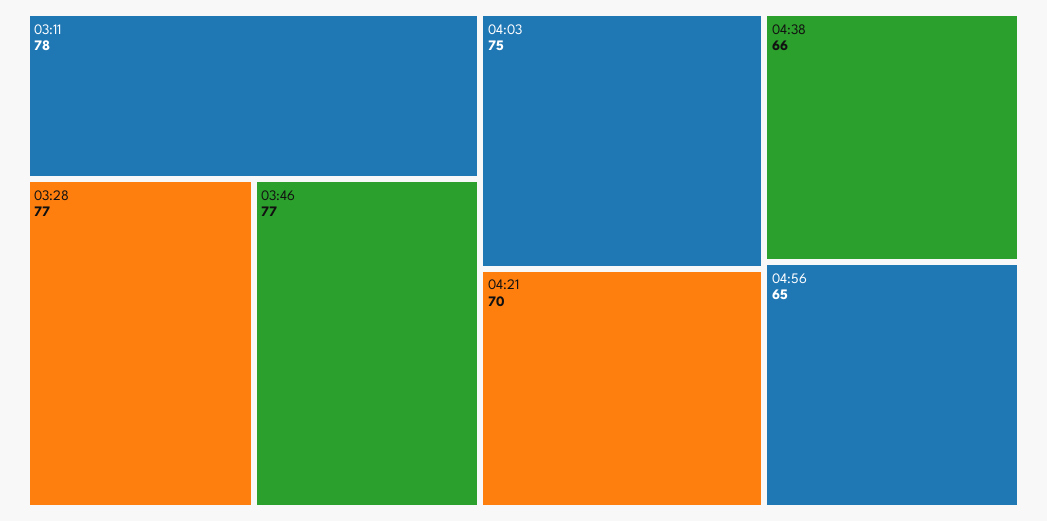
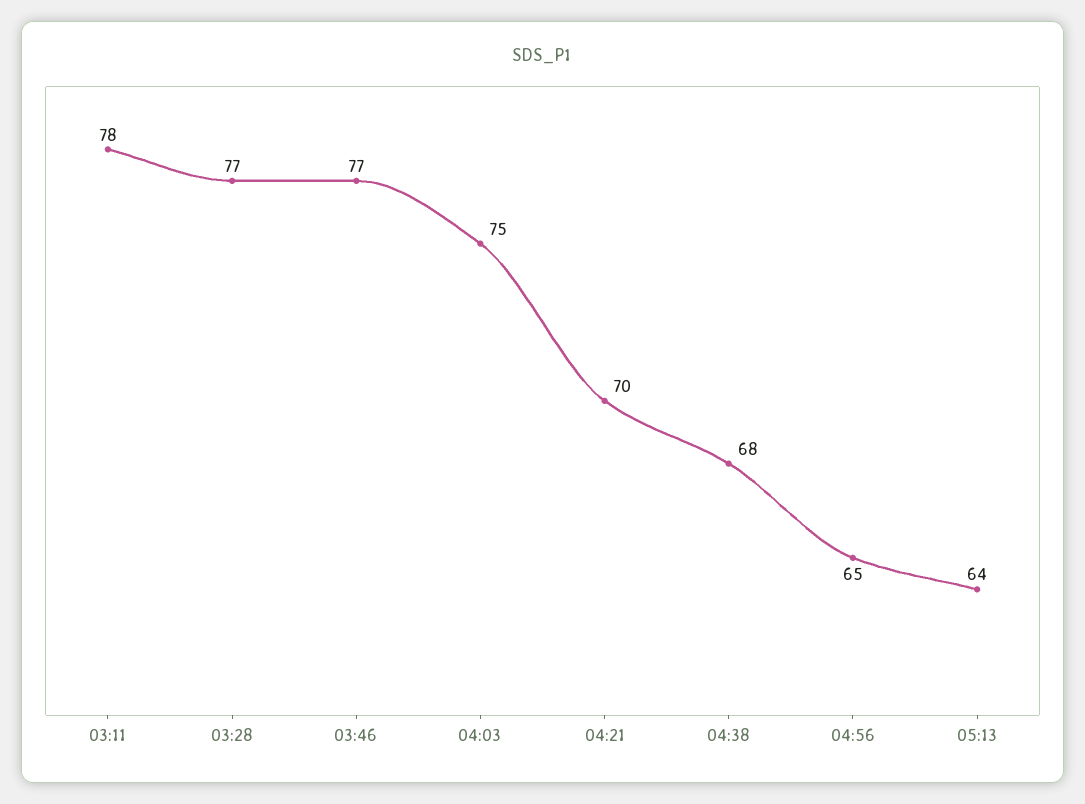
04:38: 66 -> 68
05:13: none -> 64

